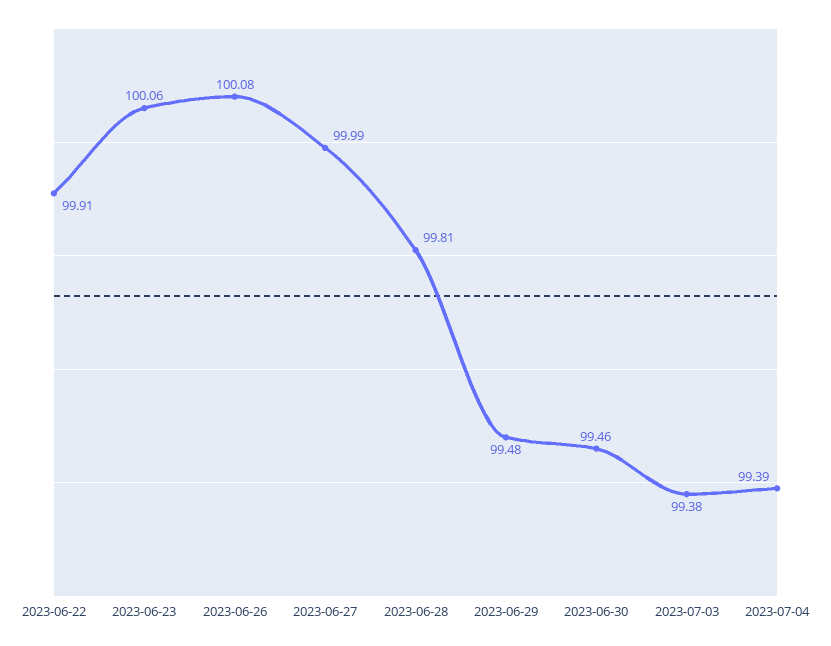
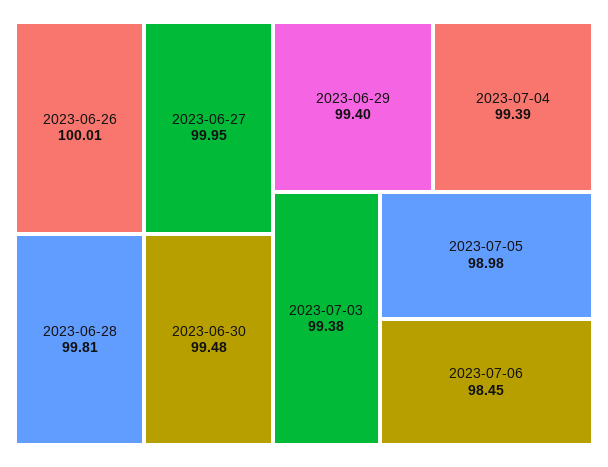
2023-06-22: 99.91 -> none
2023-06-23: 100.06 -> none
2023-06-26: 100.08 -> 100.01
2023-06-27: 99.99 -> 99.95
2023-06-29: 99.48 -> 99.4
2023-06-30: 99.46 -> 99.48
2023-07-05: none -> 98.98
2023-07-06: none -> 98.45

